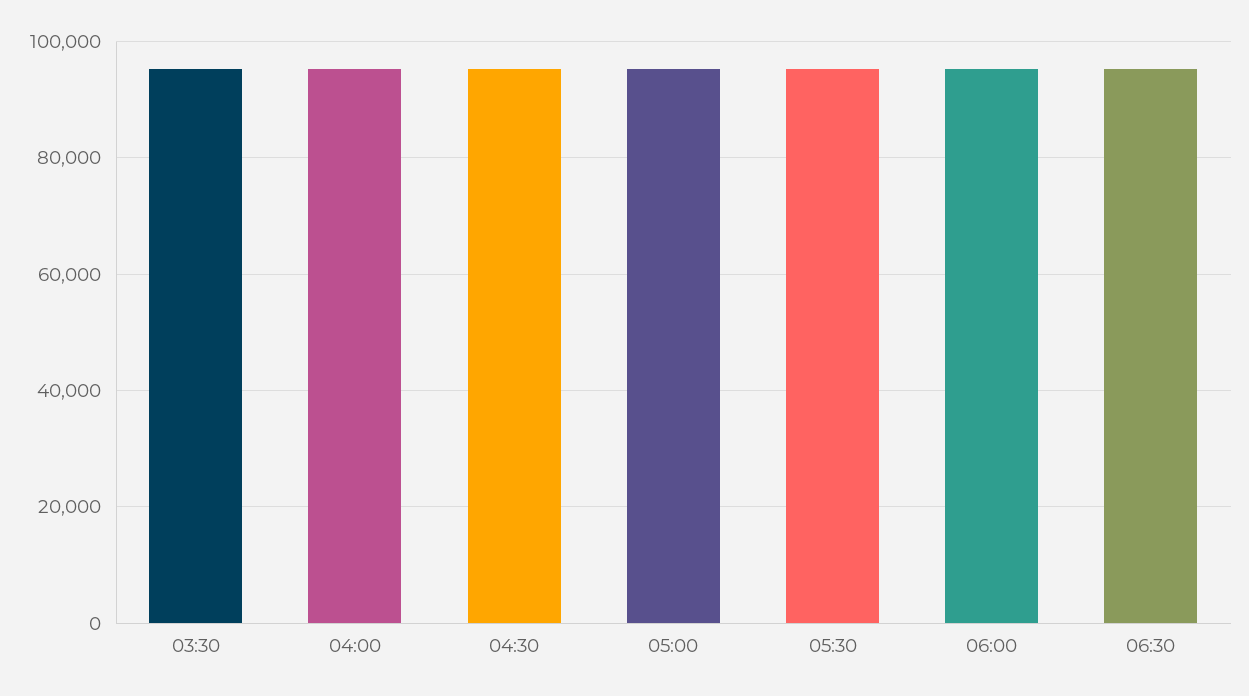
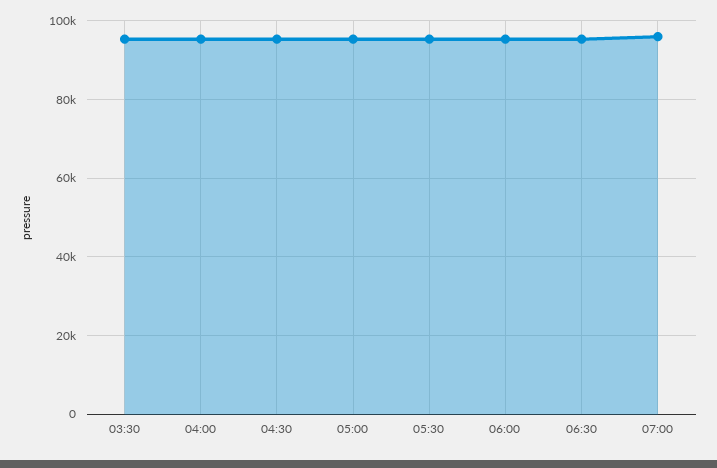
07:00: none -> 96000

